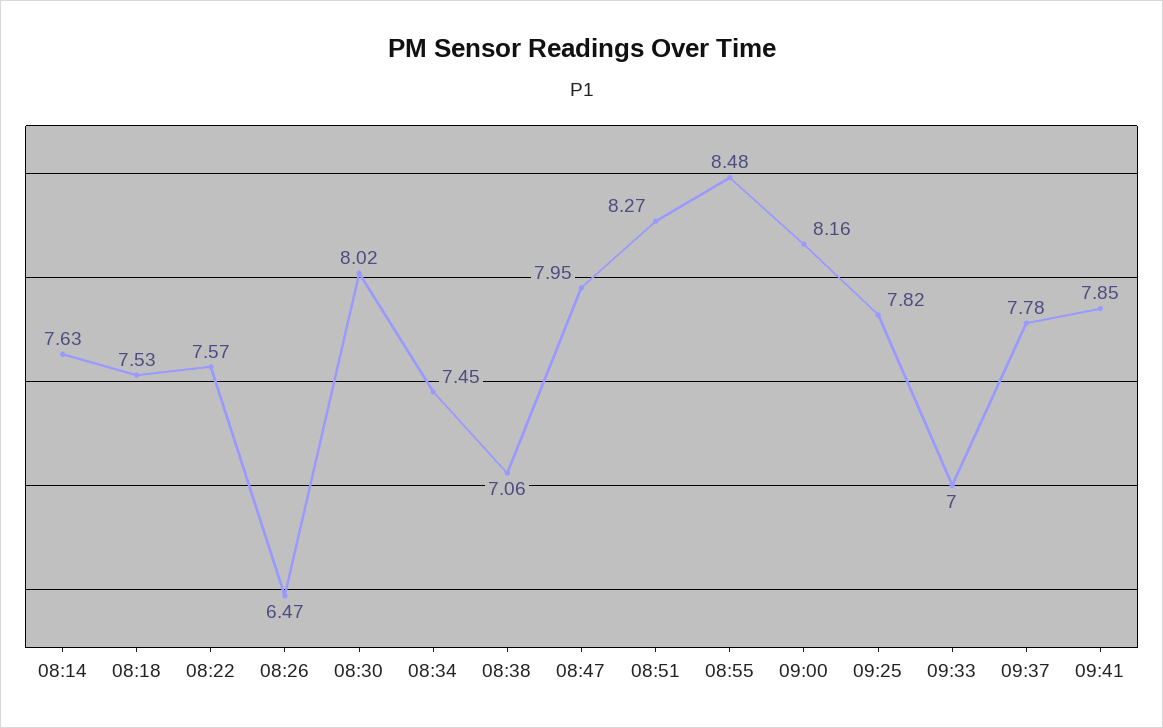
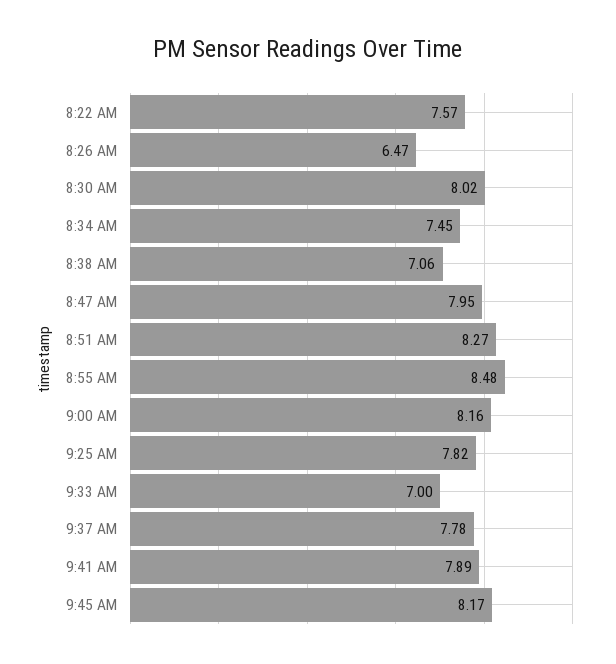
08:14: 7.63 -> none
08:18: 7.53 -> none
09:41: 7.85 -> 7.89
9:45 AM: none -> 8.17

